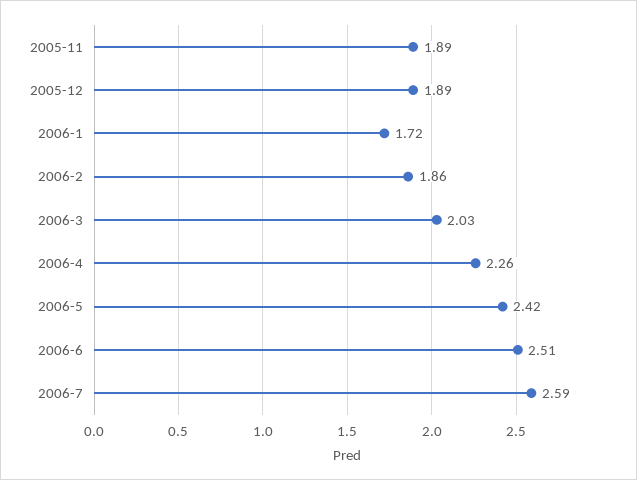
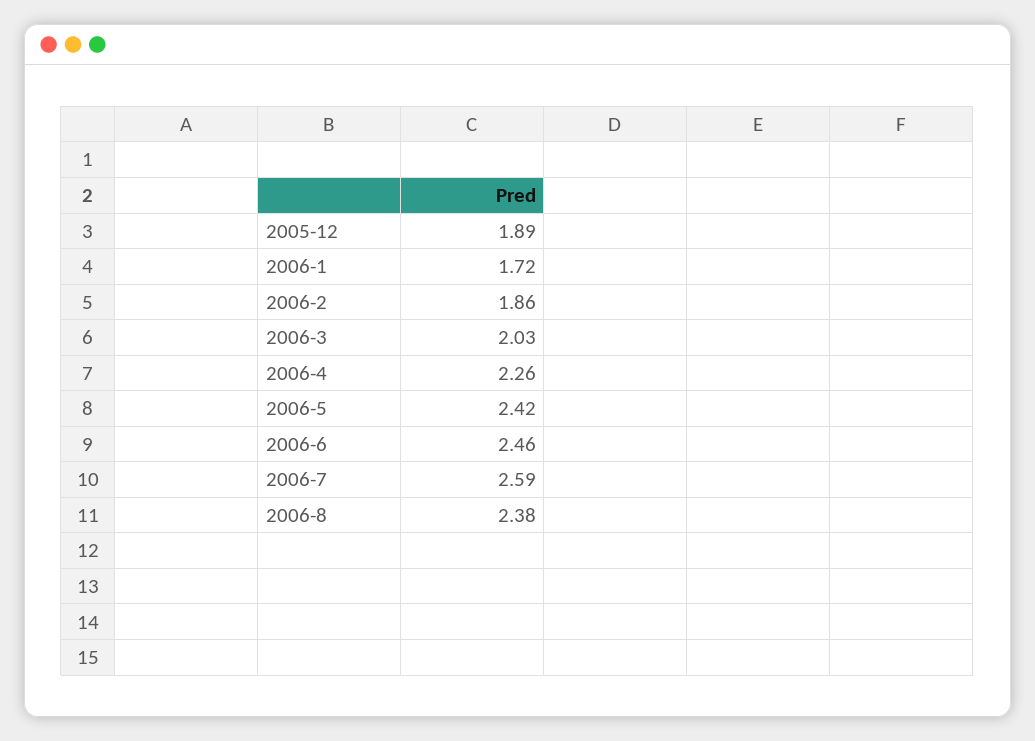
2005-11: 1.89 -> none
2006-6: 2.51 -> 2.46
2006-8: none -> 2.38

